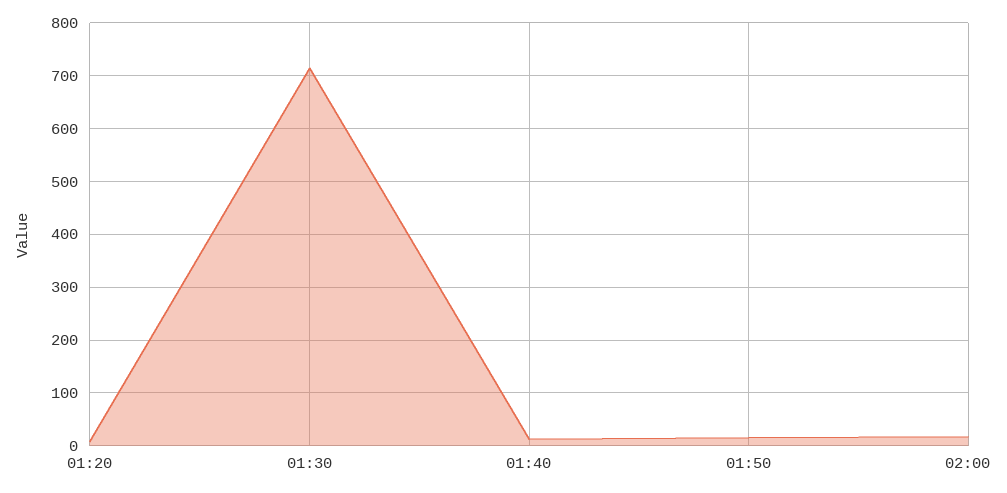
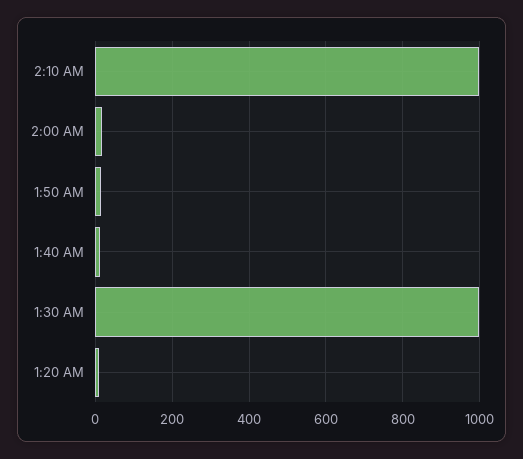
01:30: 720 -> 1000
2:10 AM: none -> 1000

